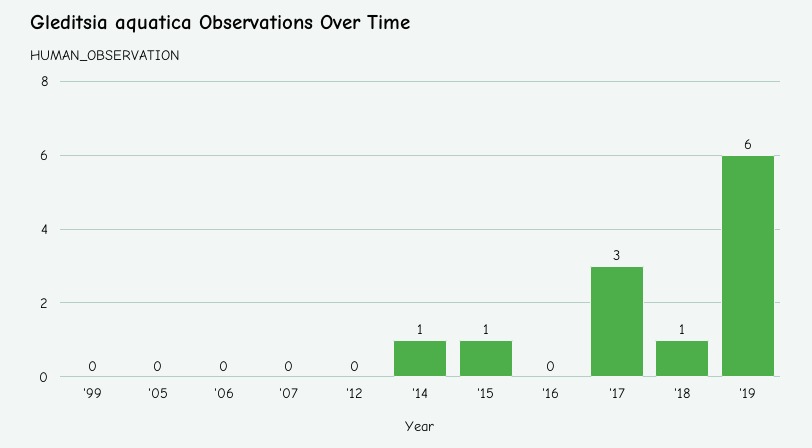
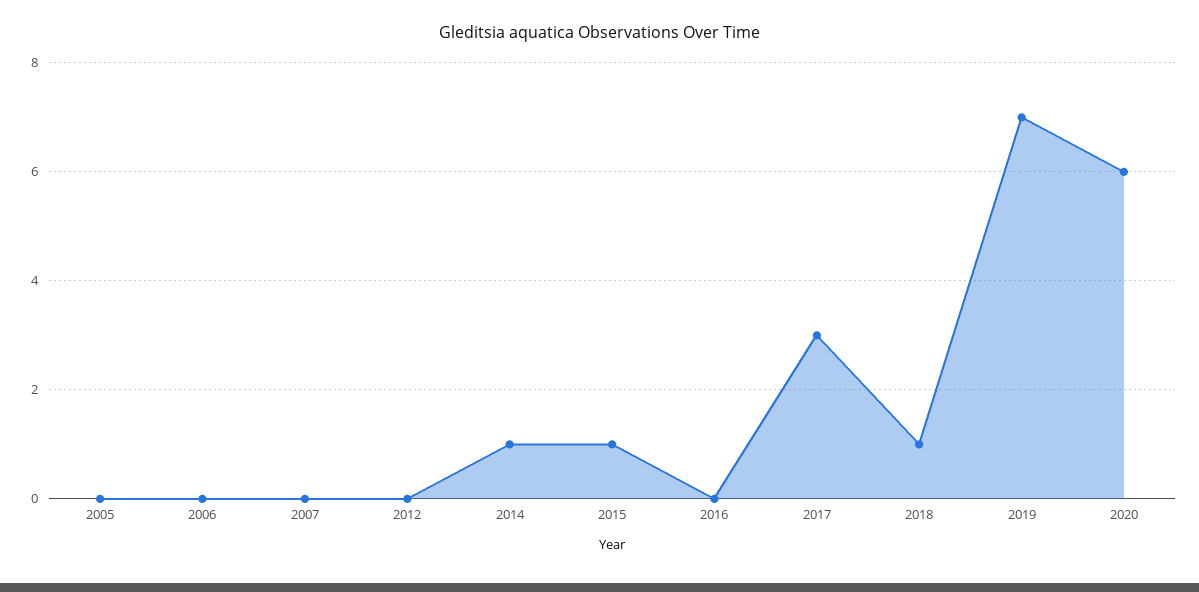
'99: 0 -> none
'19: 6 -> 7
2020: none -> 6

